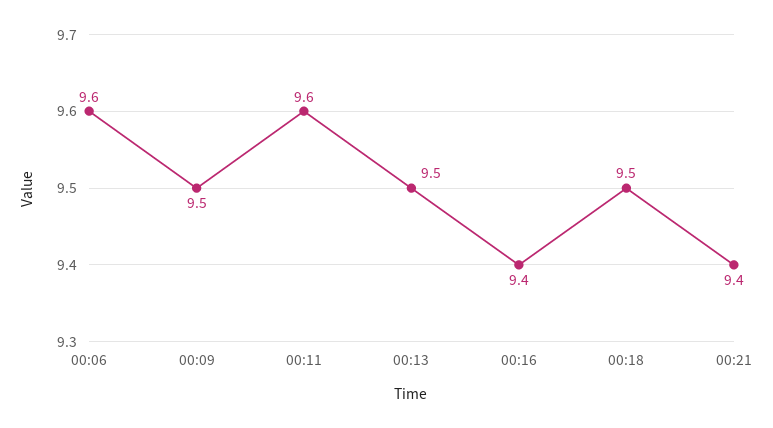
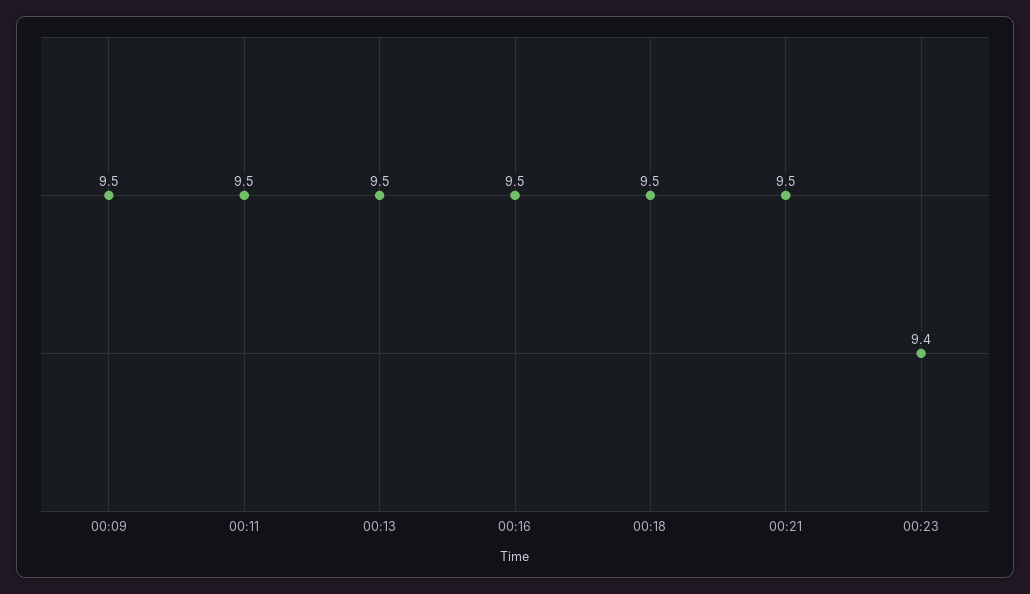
00:06: 9.6 -> none
00:11: 9.6 -> 9.5
00:16: 9.4 -> 9.5
00:21: 9.4 -> 9.5
00:23: none -> 9.4

